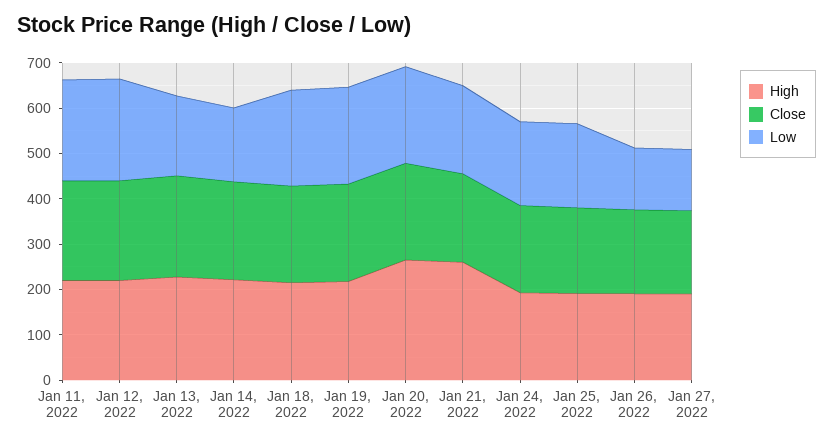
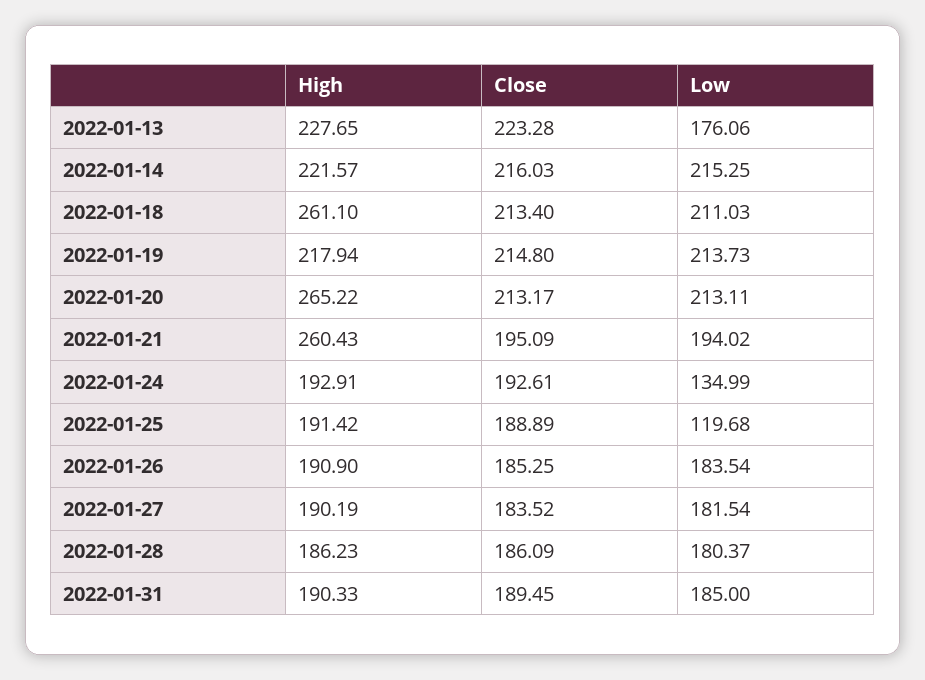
High, Jan 11, 2022: 220 -> none
Close, Jan 11, 2022: 220 -> none
Low, Jan 11, 2022: 220 -> none
High, Jan 12, 2022: 220 -> none
Close, Jan 12, 2022: 220 -> none
Low, Jan 12, 2022: 220 -> none
Low, Jan 14, 2022: 160 -> 215.25
High, Jan 18, 2022: 220 -> 261.1
Low, Jan 24, 2022: 180 -> 134.99
Low, Jan 25, 2022: 180 -> 119.68
Low, Jan 26, 2022: 140 -> 183.54
Low, Jan 27, 2022: 140 -> 181.54
High, 2022-01-28: none -> 186.23
Close, 2022-01-28: none -> 186.09
Low, 2022-01-28: none -> 180.37
High, 2022-01-31: none -> 190.33
Close, 2022-01-31: none -> 189.45
Low, 2022-01-31: none -> 185

